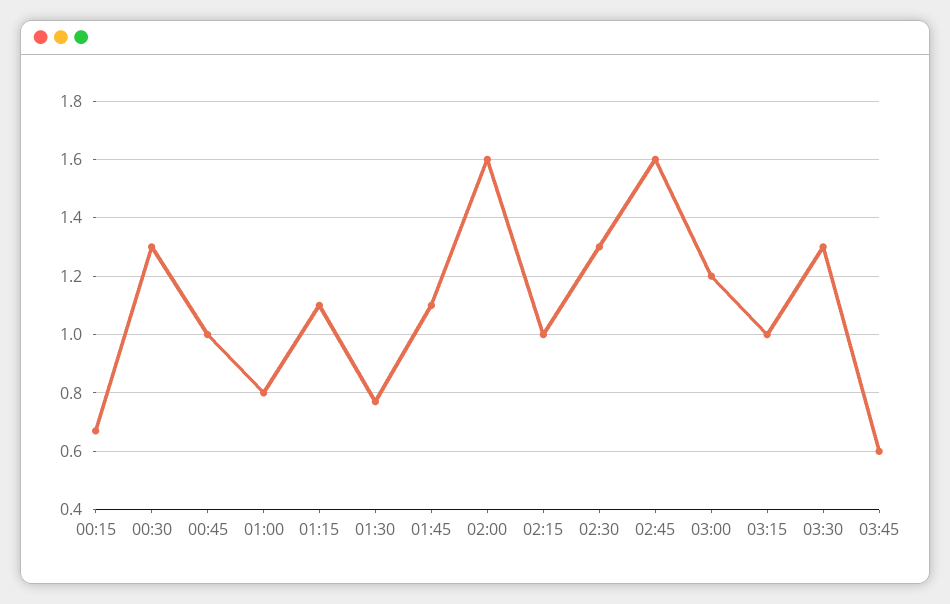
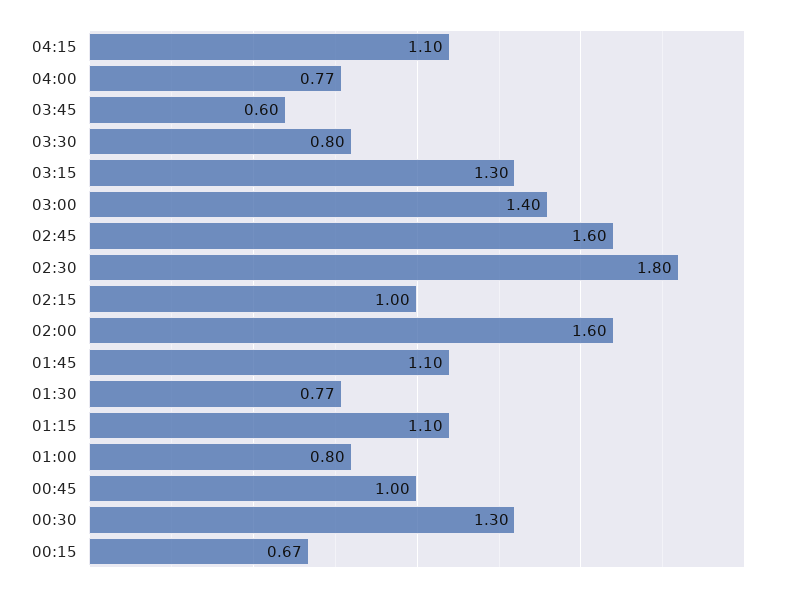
02:30: 1.3 -> 1.8
03:00: 1.2 -> 1.4
03:15: 1 -> 1.3
03:30: 1.3 -> 0.8
04:15: none -> 1.1
04:00: none -> 0.77

